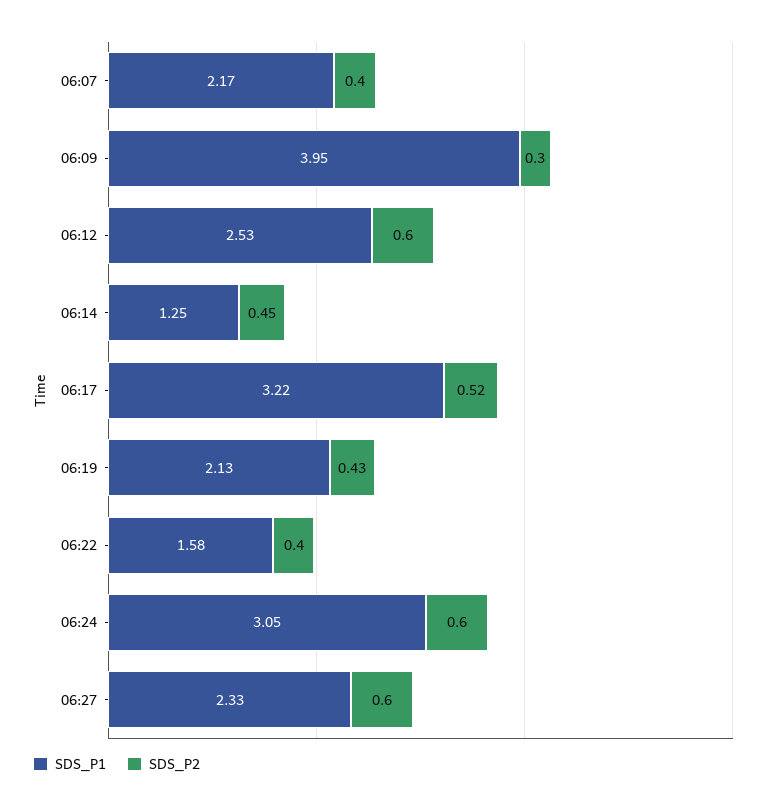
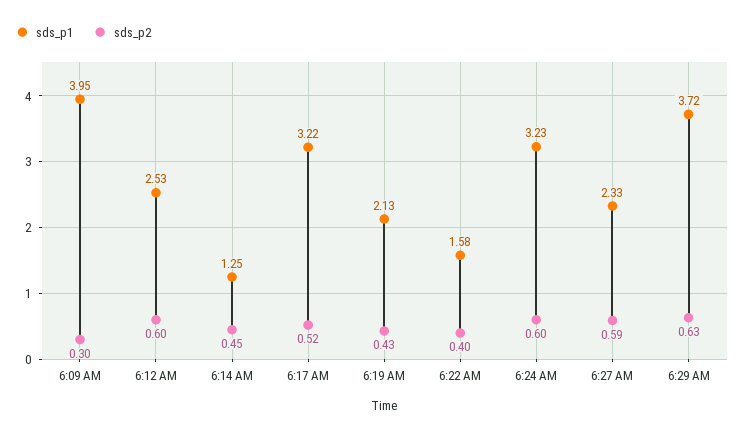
SDS_P1, 06:07: 2.17 -> none
SDS_P2, 06:07: 0.4 -> none
SDS_P1, 06:24: 3.05 -> 3.23
SDS_P2, 06:27: 0.6 -> 0.59
SDS_P1, 6:29 AM: none -> 3.72
SDS_P2, 6:29 AM: none -> 0.63

